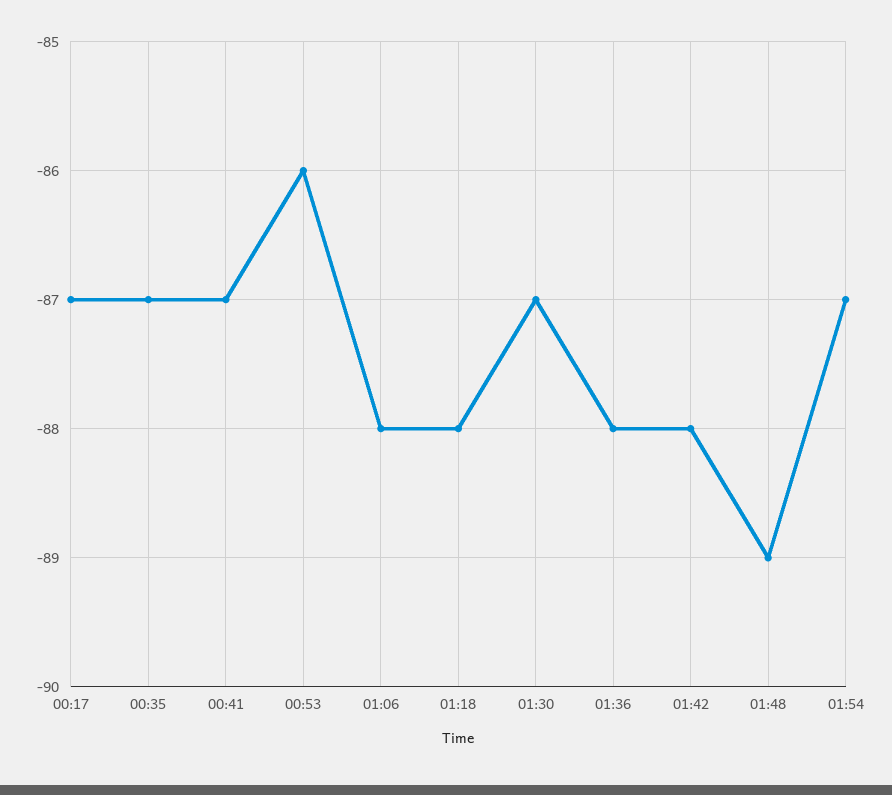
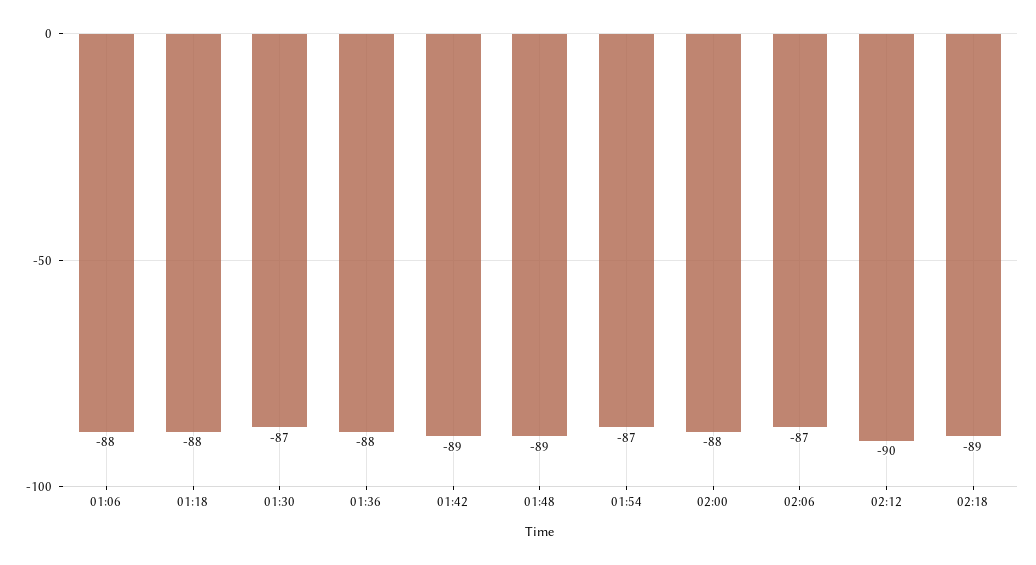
00:17: -87 -> none
00:35: -87 -> none
00:41: -87 -> none
00:53: -86 -> none
01:42: -88 -> -89
02:00: none -> -88
02:06: none -> -87
02:12: none -> -90
02:18: none -> -89

